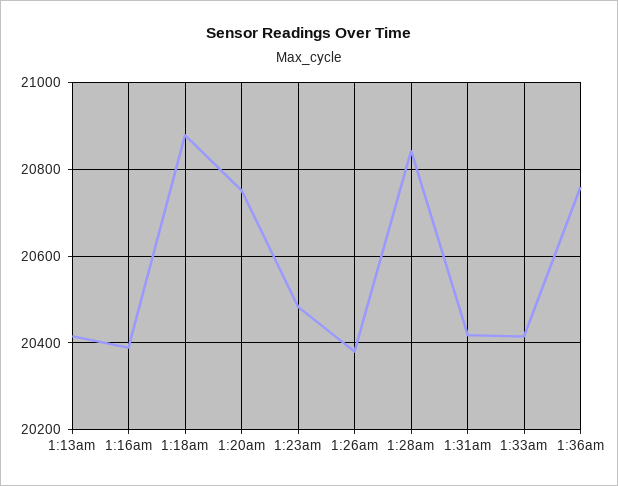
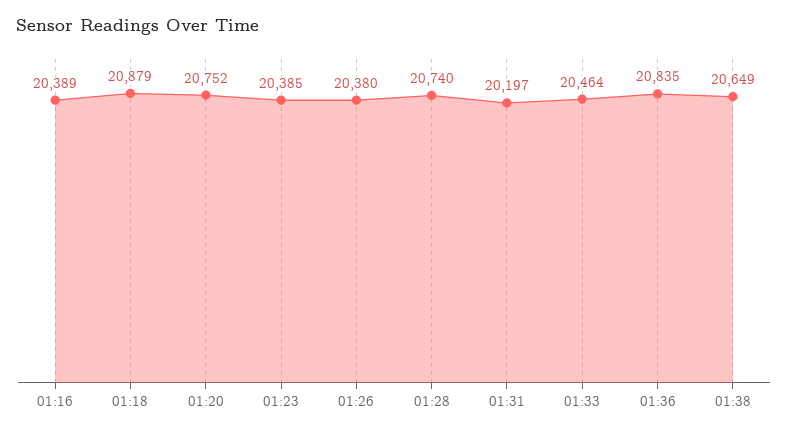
1:13am: 20420 -> none
1:23am: 20480 -> 20385
1:28am: 20840 -> 20740
1:31am: 20420 -> 20197
1:33am: 20420 -> 20464
1:36am: 20760 -> 20835
01:38: none -> 20649

